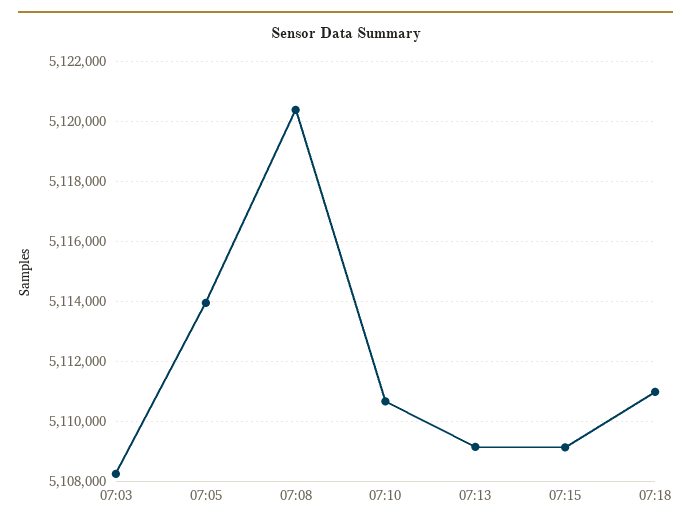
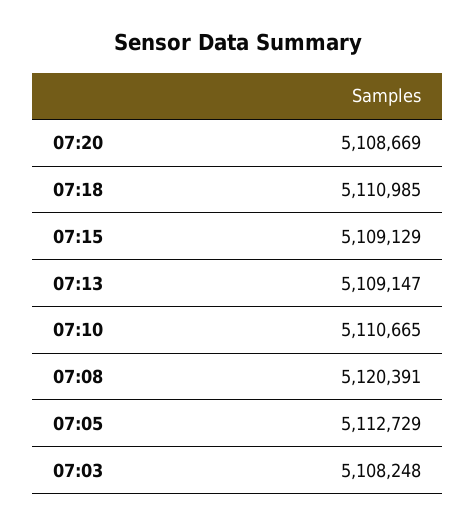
07:05: 5114000 -> 5112729
07:20: none -> 5108669

